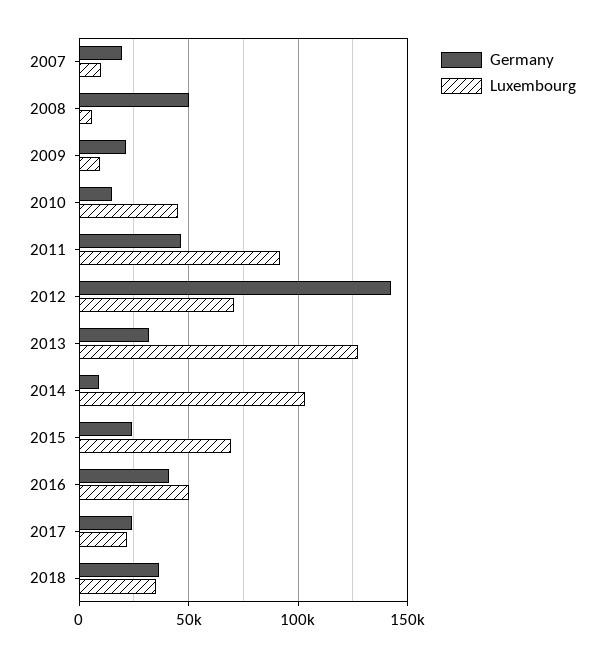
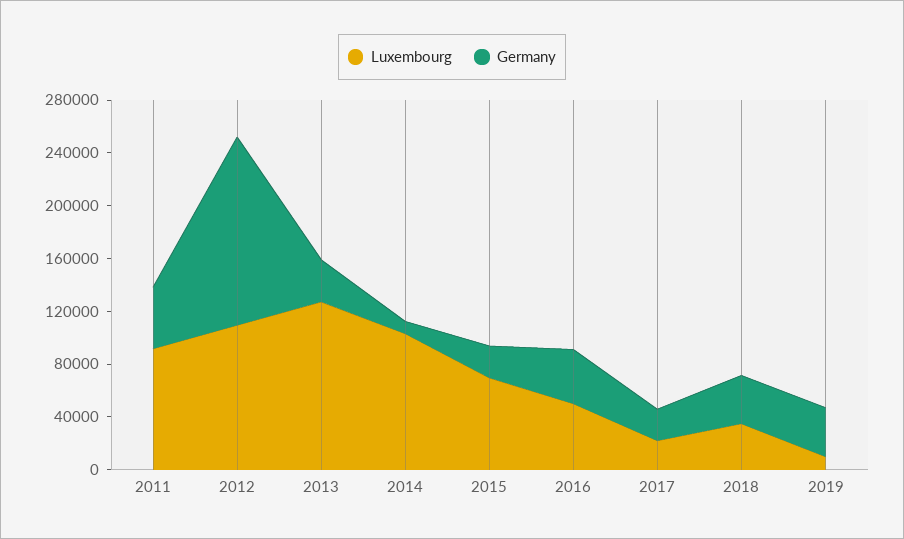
Germany, 2007: 20000 -> none
Luxembourg, 2007: 10000 -> none
Germany, 2008: 50000 -> none
Luxembourg, 2008: 5000 -> none
Germany, 2009: 20000 -> none
Luxembourg, 2009: 10000 -> none
Germany, 2010: 15000 -> none
Luxembourg, 2010: 45000 -> none
Luxembourg, 2012: 70000 -> 110000
Luxembourg, 2019: none -> 10000
Germany, 2019: none -> 40000

